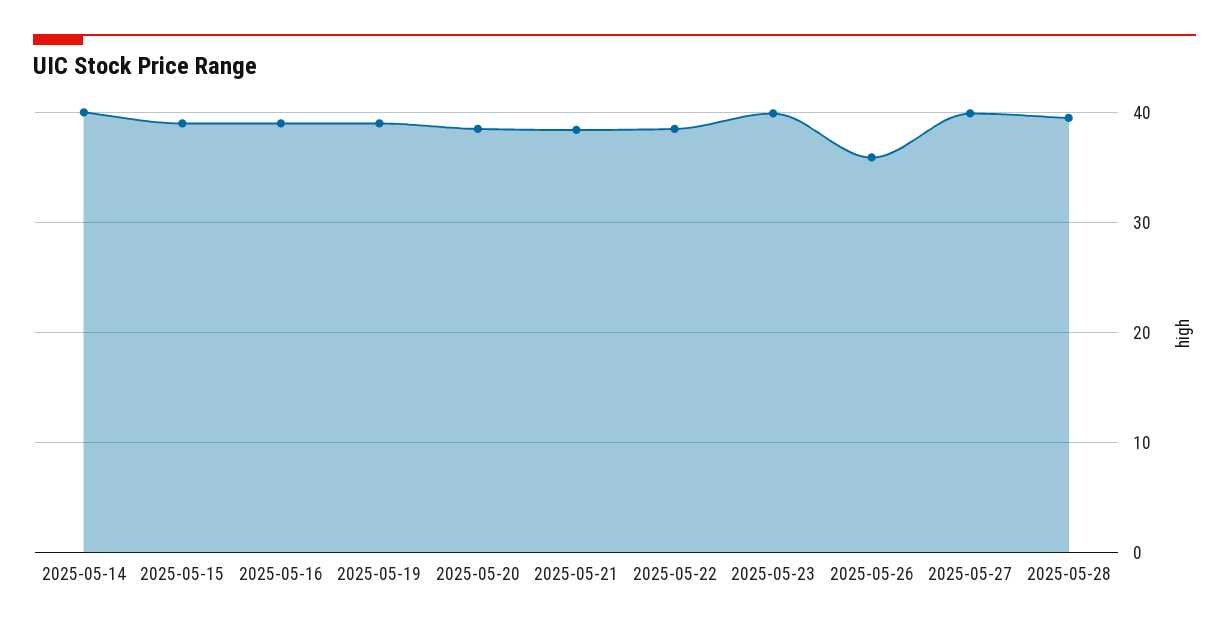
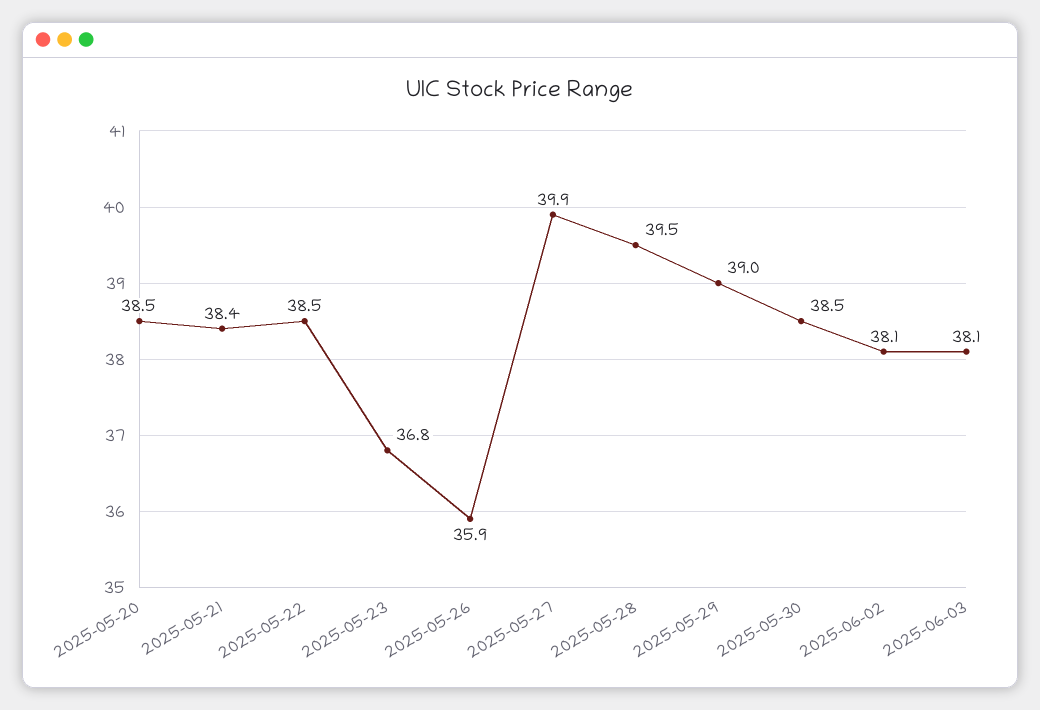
2025-05-14: 40 -> none
2025-05-15: 39 -> none
2025-05-16: 39 -> none
2025-05-19: 39 -> none
2025-05-23: 40 -> 36.8
2025-05-29: none -> 39
2025-05-30: none -> 38.5
2025-06-02: none -> 38.1
2025-06-03: none -> 38.1

